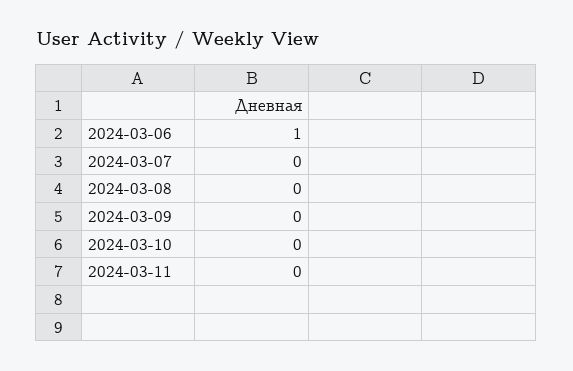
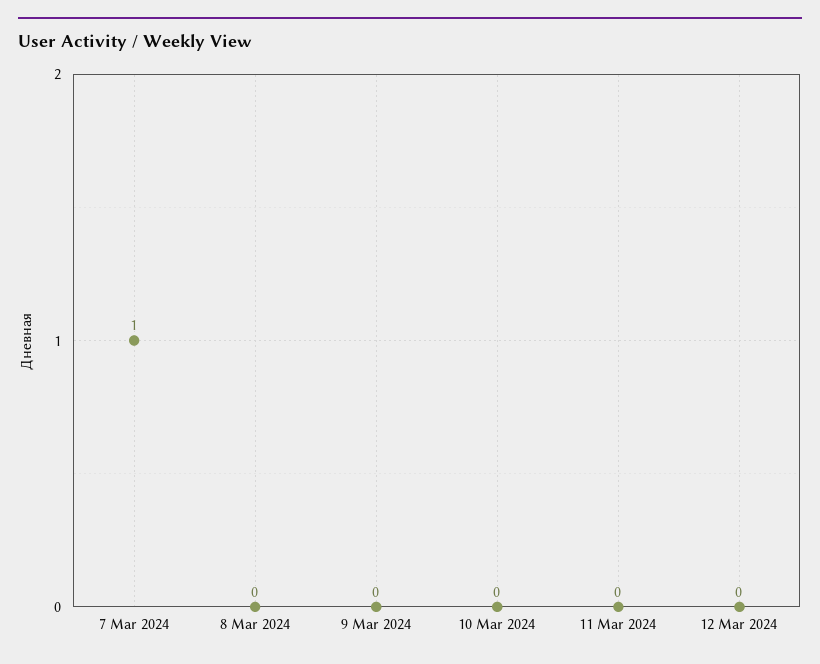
2024-03-06: 1 -> none
2024-03-07: 0 -> 1
12 Mar 2024: none -> 0

